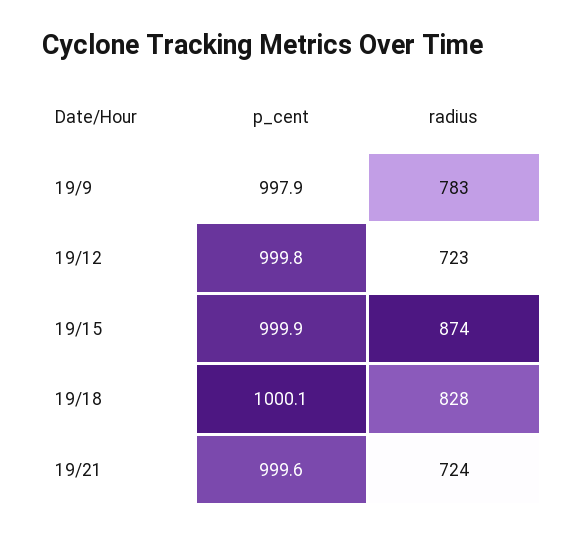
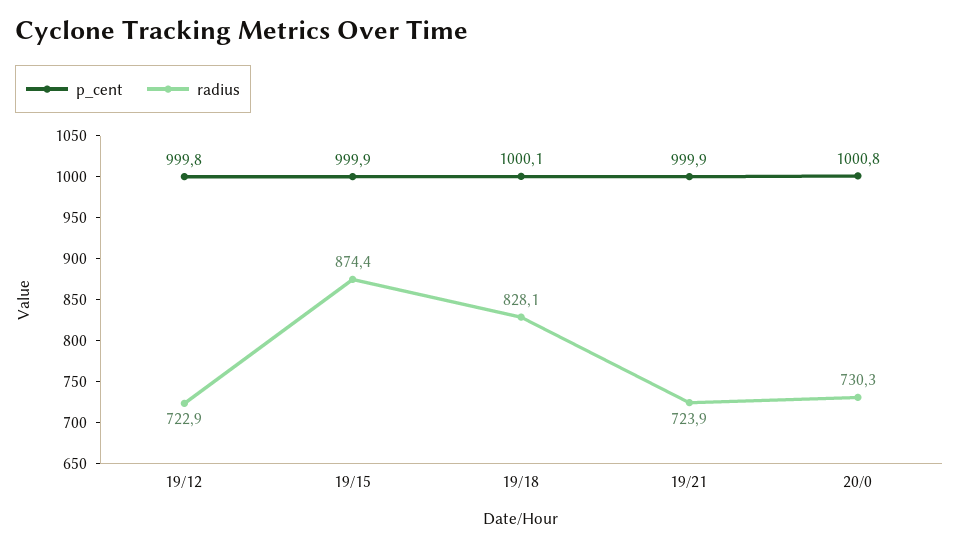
p_cent, 19/9: 997.9 -> none
radius, 19/9: 783 -> none
p_cent, 19/21: 999.6 -> 999.9
p_cent, 20/0: none -> 1000.8
radius, 20/0: none -> 730.3

